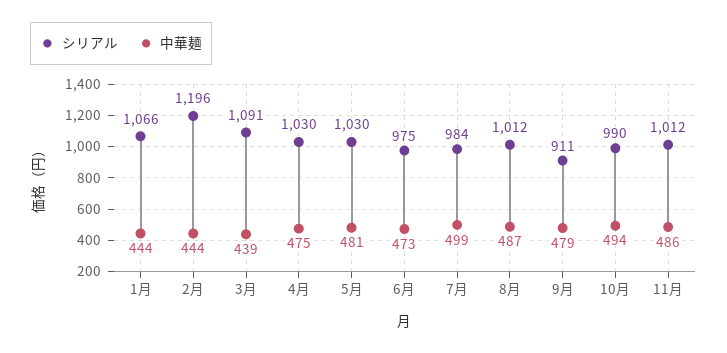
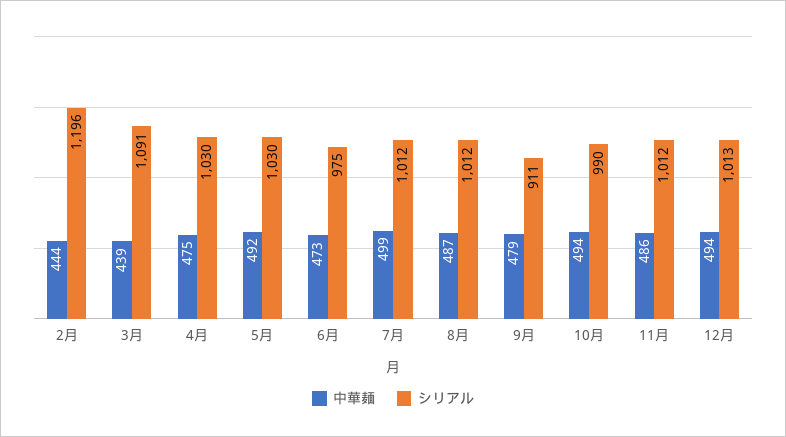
シリアル, 1月: 1066 -> none
中華麺, 1月: 444 -> none
中華麺, 5月: 481 -> 492
シリアル, 7月: 984 -> 1012
中華麺, 12月: none -> 494
シリアル, 12月: none -> 1013

